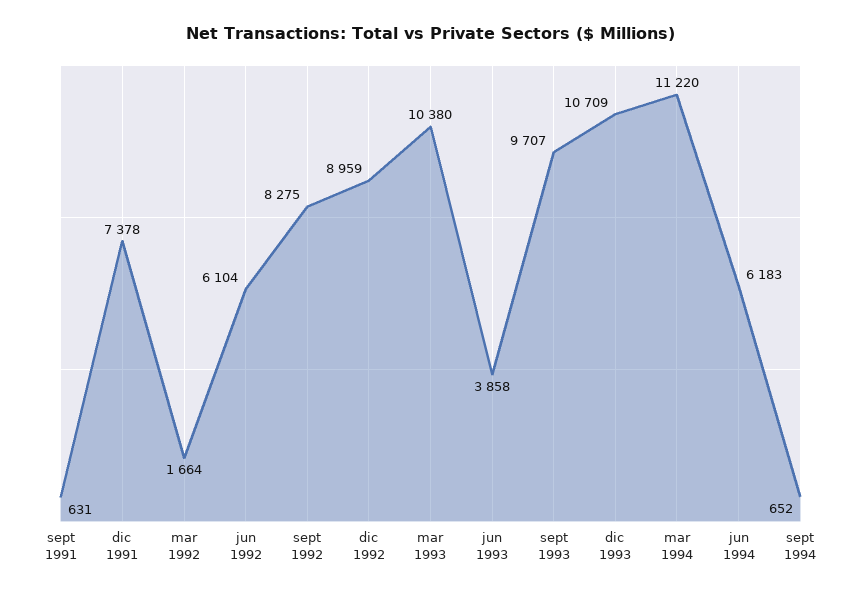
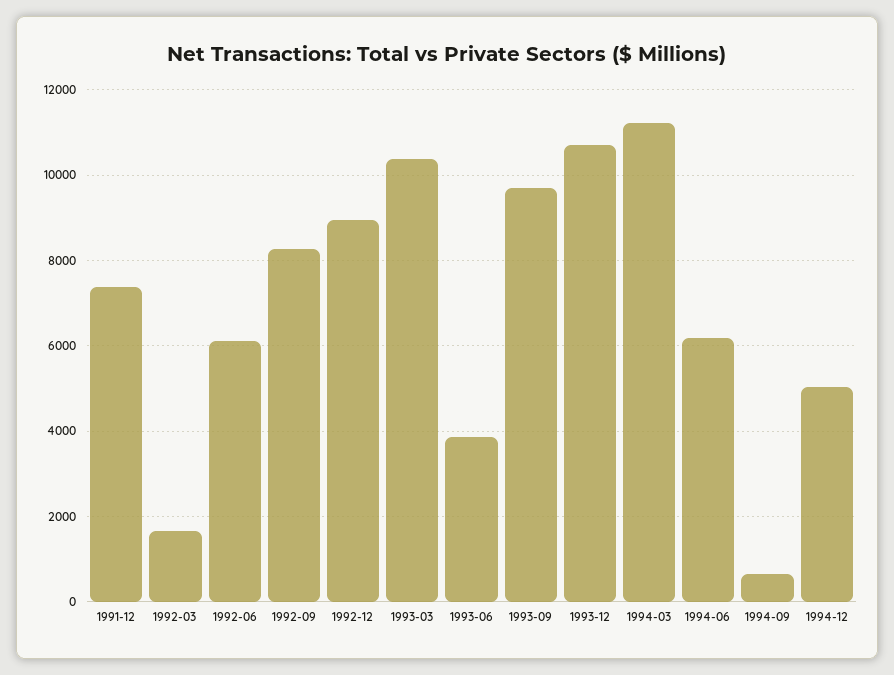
sept 1991: 631 -> none
1994-12: none -> 5000

